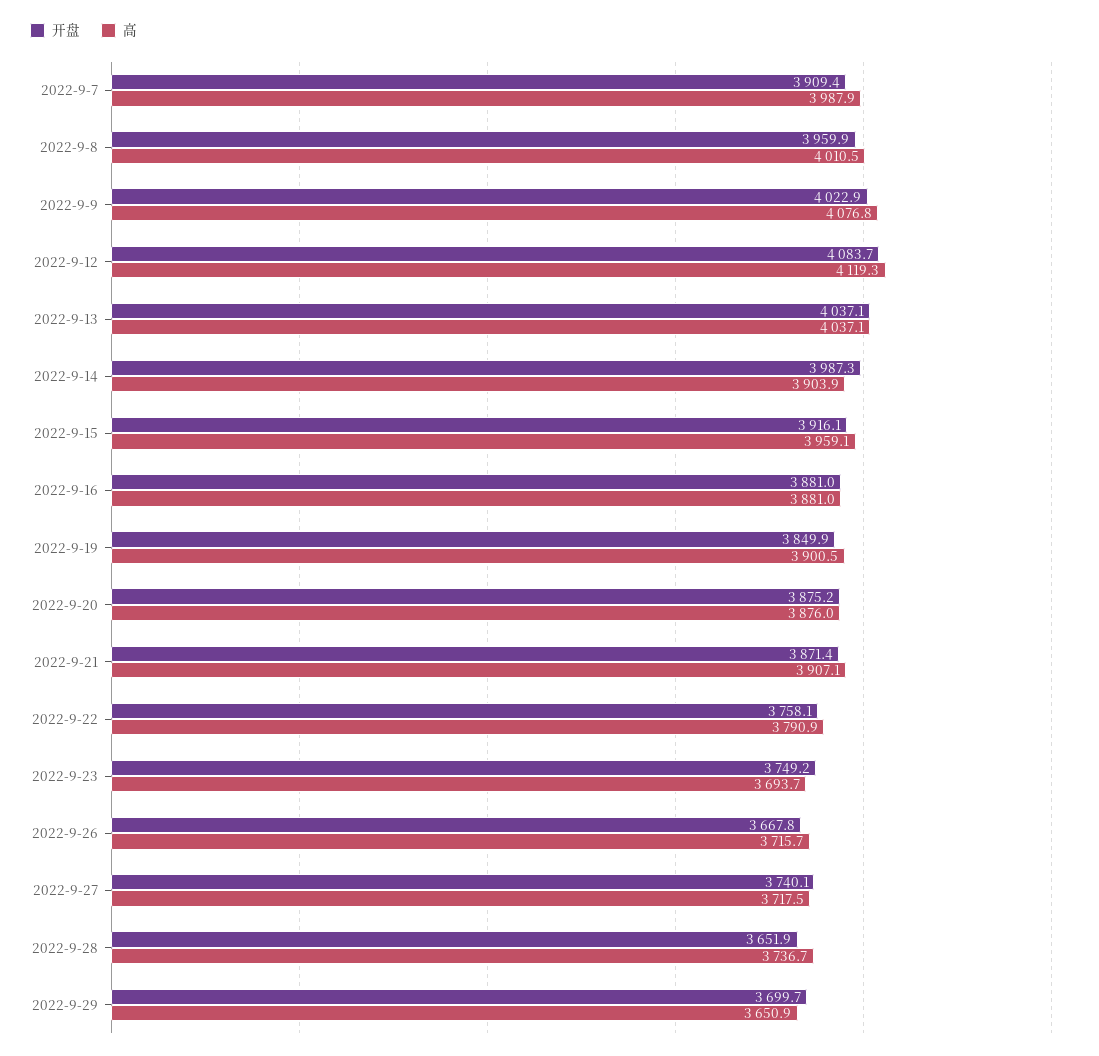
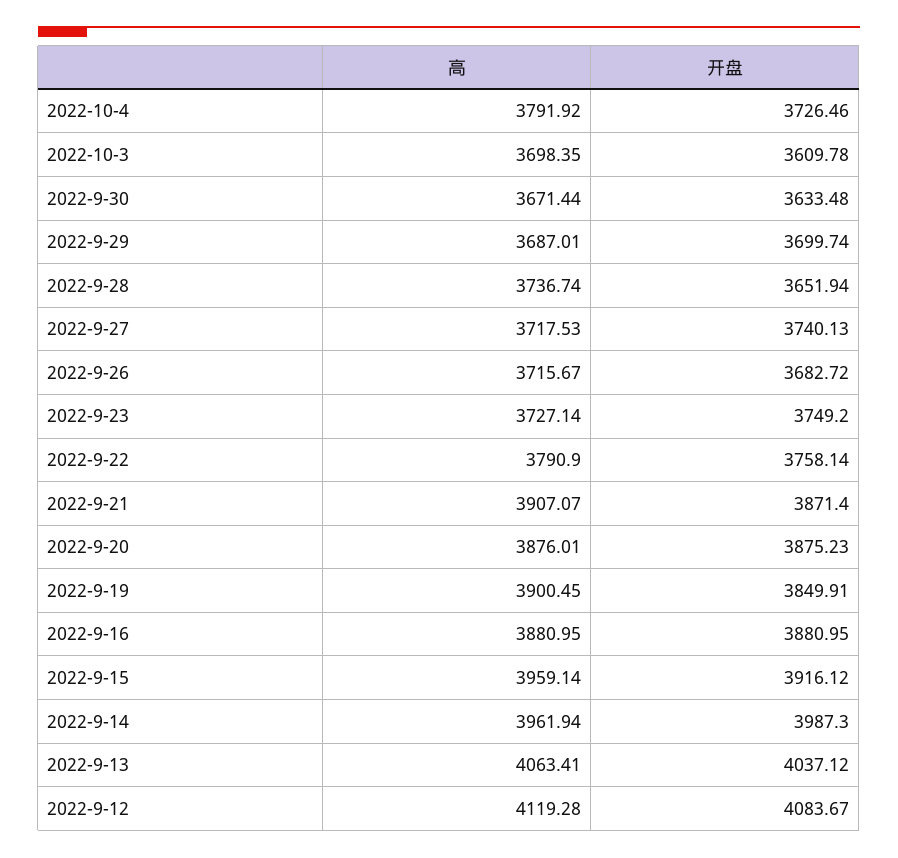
开盘, 2022-9-7: 3909.4 -> none
高, 2022-9-7: 3987.9 -> none
开盘, 2022-9-8: 3959.9 -> none
高, 2022-9-8: 4010.5 -> none
开盘, 2022-9-9: 4022.9 -> none
高, 2022-9-9: 4076.8 -> none
高, 2022-9-13: 4037.1 -> 4063.41
高, 2022-9-14: 3903.9 -> 3961.94
高, 2022-9-23: 3693.7 -> 3727.14
开盘, 2022-9-26: 3667.8 -> 3682.72
高, 2022-9-29: 3650.9 -> 3687.01
高, 2022-10-4: none -> 3791.92
开盘, 2022-10-4: none -> 3726.46
高, 2022-10-3: none -> 3698.35
开盘, 2022-10-3: none -> 3609.78
高, 2022-9-30: none -> 3671.44
开盘, 2022-9-30: none -> 3633.48

